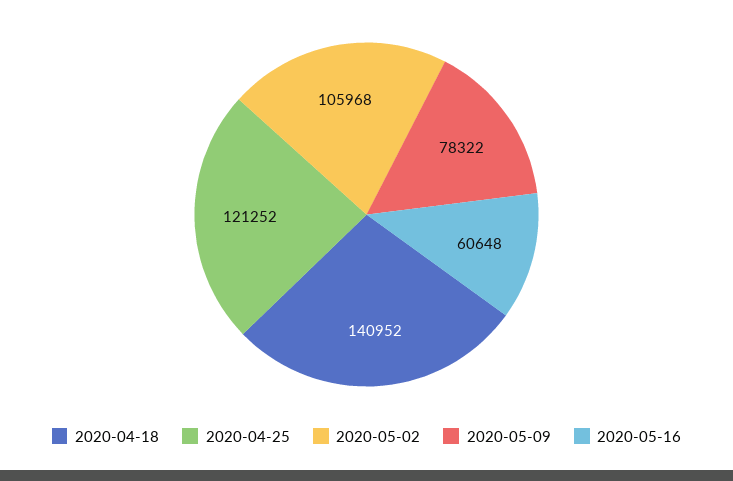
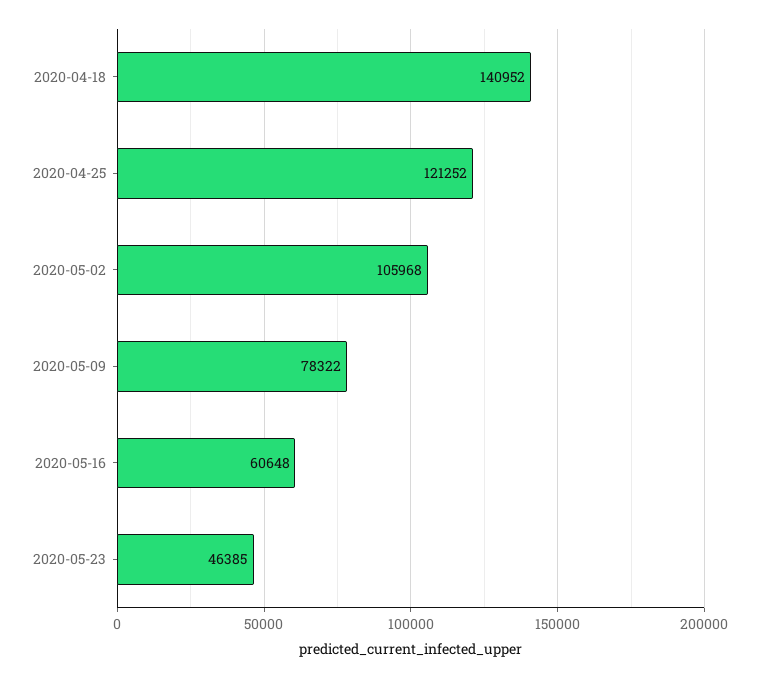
2020-05-23: none -> 46385

